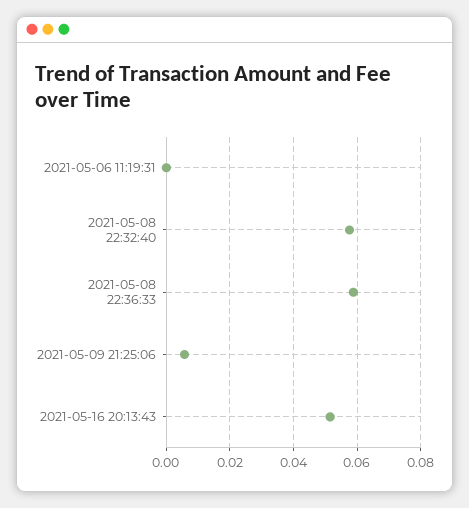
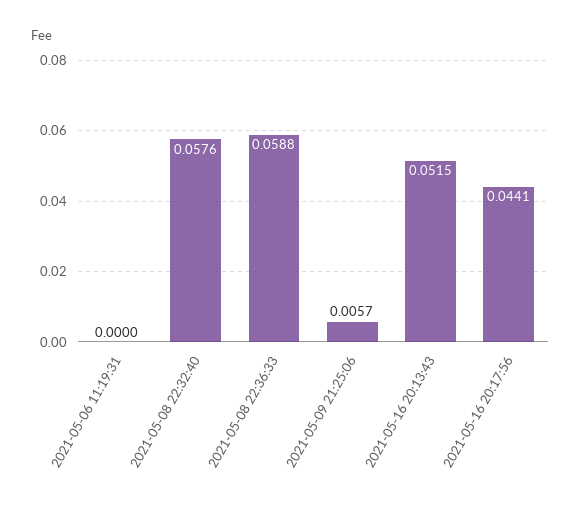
2021-05-16 20:17:56: none -> 0.0441

